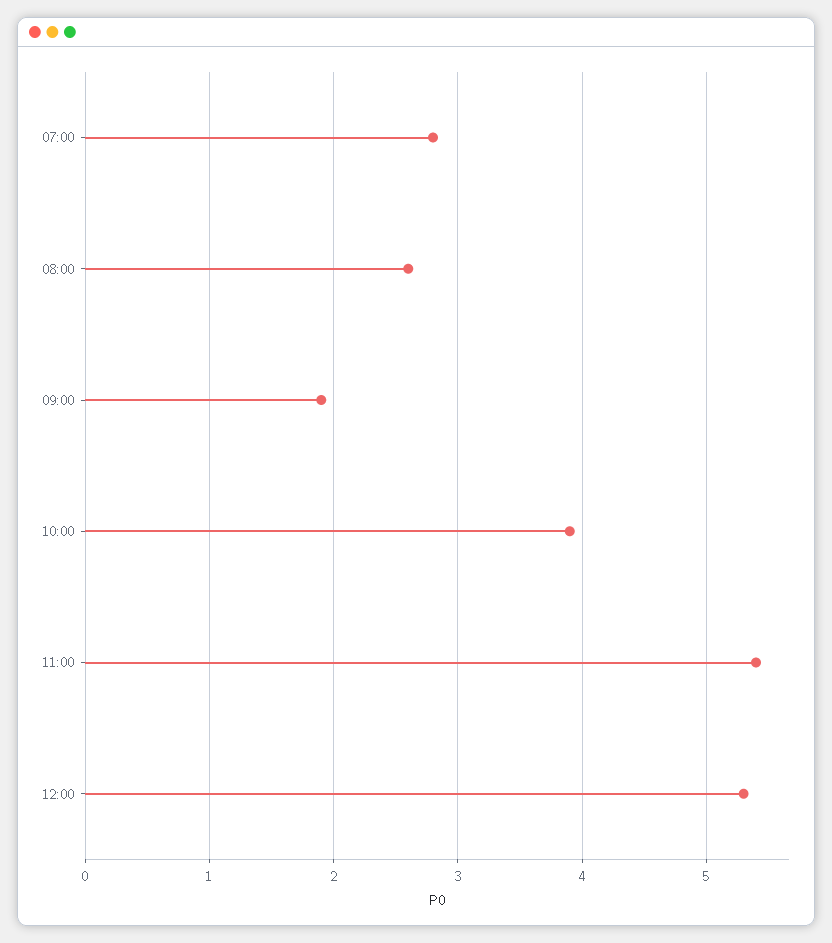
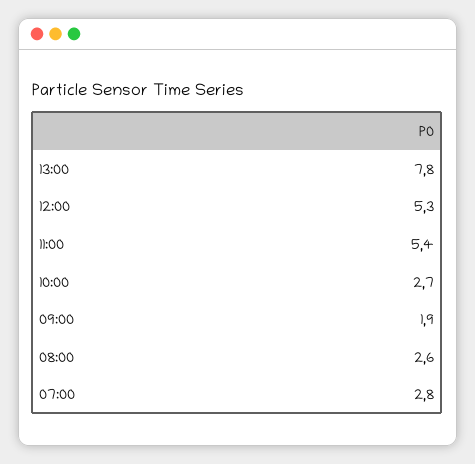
10:00: 3.9 -> 2.7
13:00: none -> 7.8

